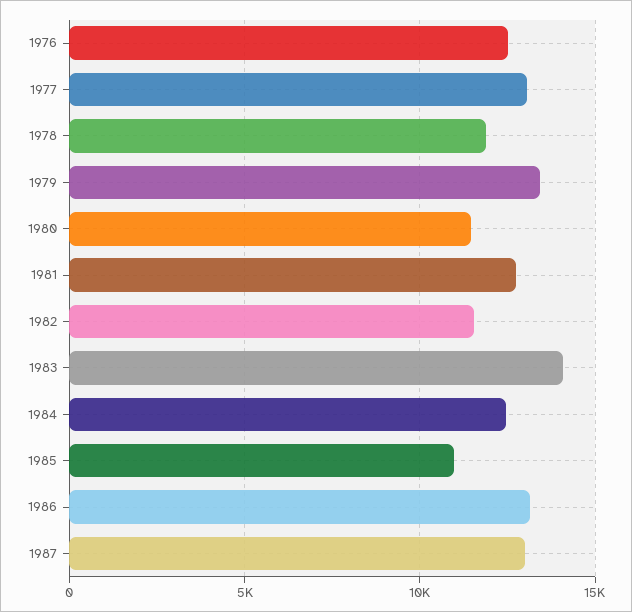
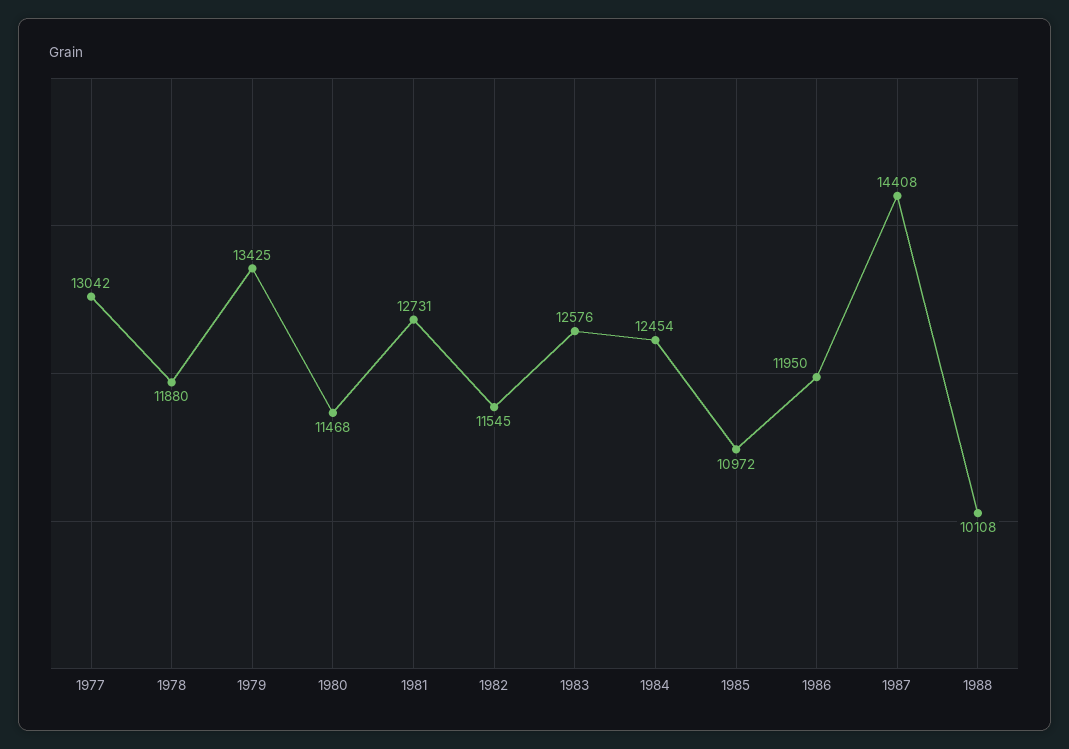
1976: 12500 -> none
1983: 14000 -> 12576
1986: 13000 -> 11950
1987: 13000 -> 14408
1988: none -> 10108

